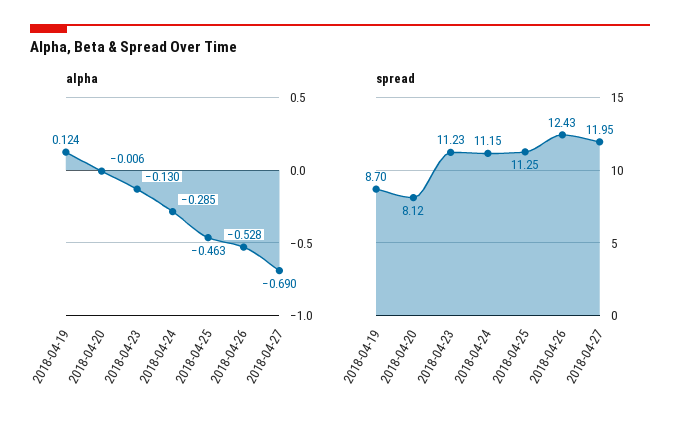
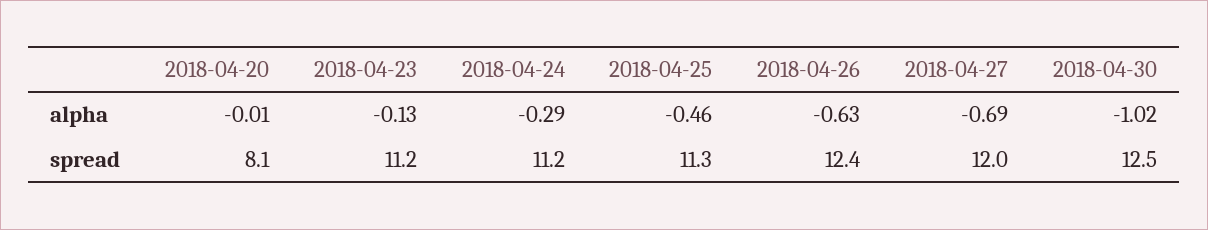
alpha, 2018-04-19: 0.124 -> none
alpha, 2018-04-26: -0.528 -> -0.63
spread, 2018-04-19: 8.7 -> none
alpha, 2018-04-30: none -> -1.02
spread, 2018-04-30: none -> 12.5

